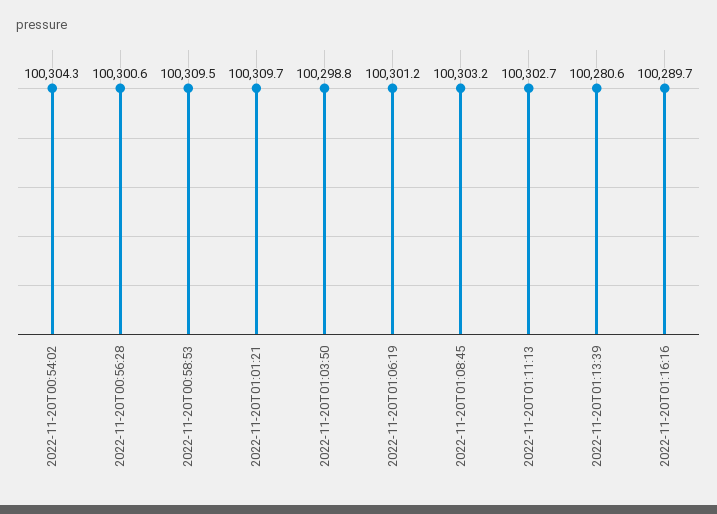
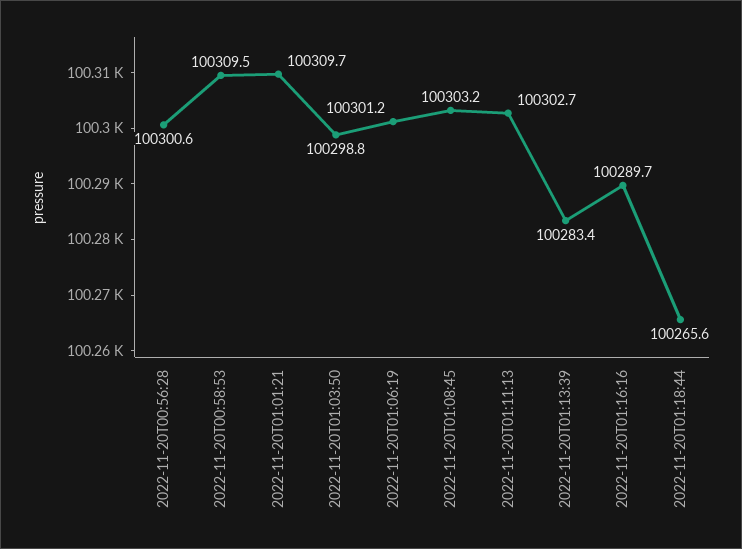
2022-11-20T00:54:02: 100304.3 -> none
2022-11-20T01:13:39: 100280.6 -> 100283.4
2022-11-20T01:18:44: none -> 100265.6

